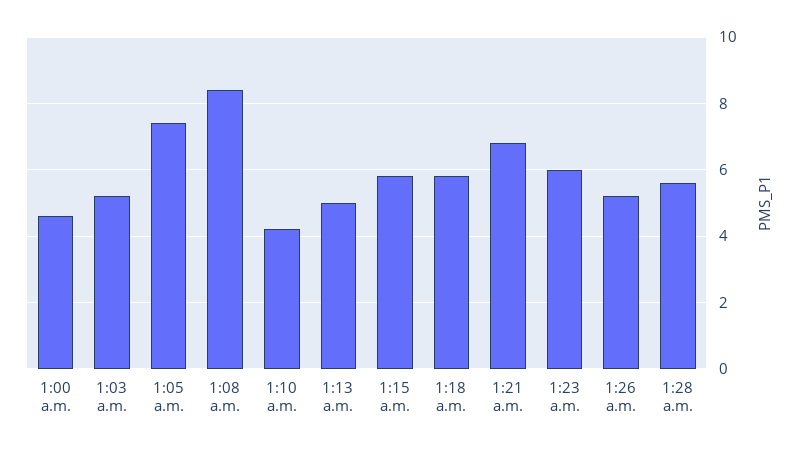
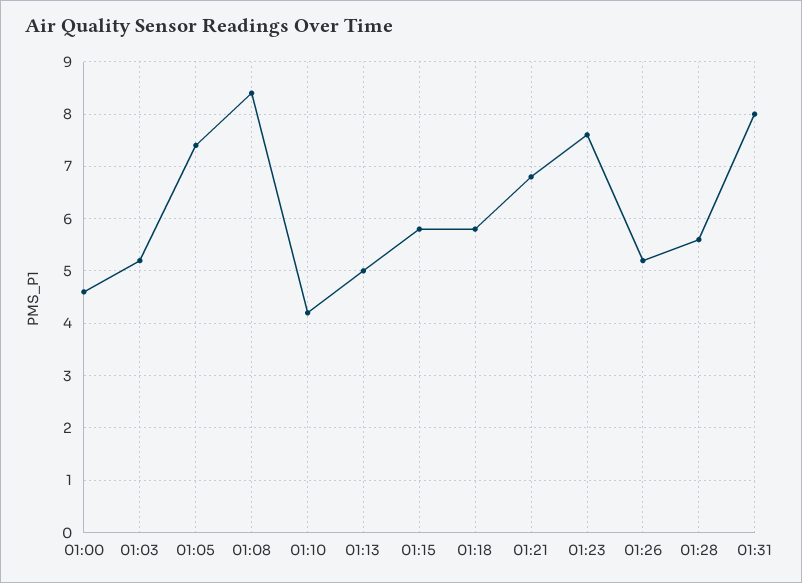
1:23 a.m.: 6 -> 7.5
01:31: none -> 8

